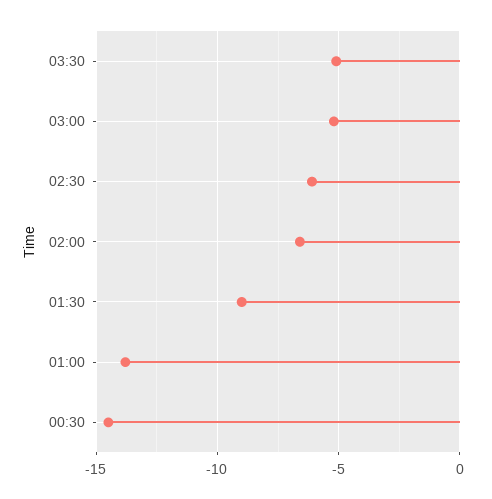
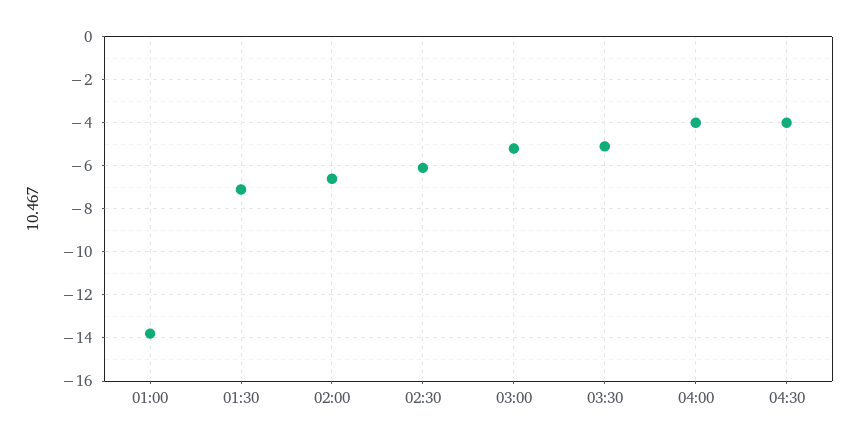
01:30: -9 -> -7
00:30: -14.5 -> none
04:00: none -> -4
04:30: none -> -4

